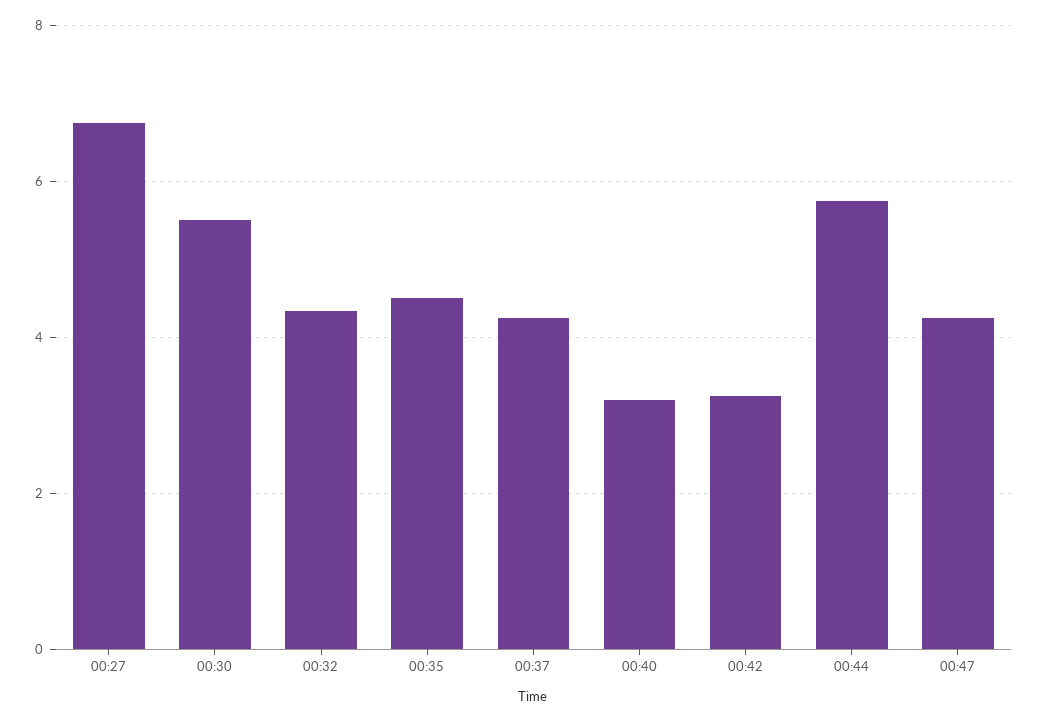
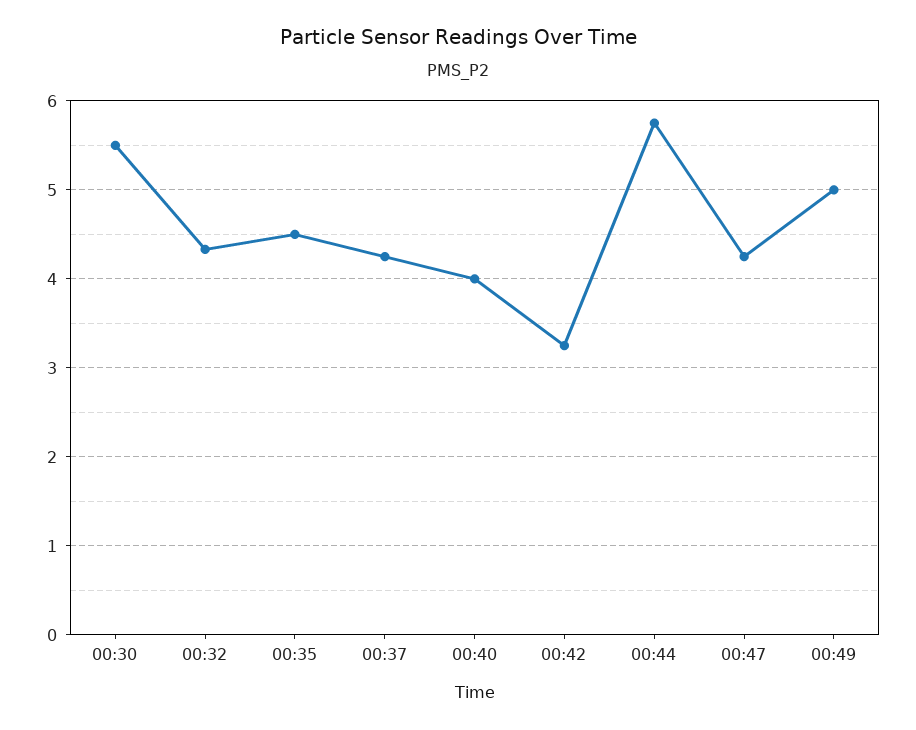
00:27: 6.8 -> none
00:40: 3.2 -> 4
00:49: none -> 5

